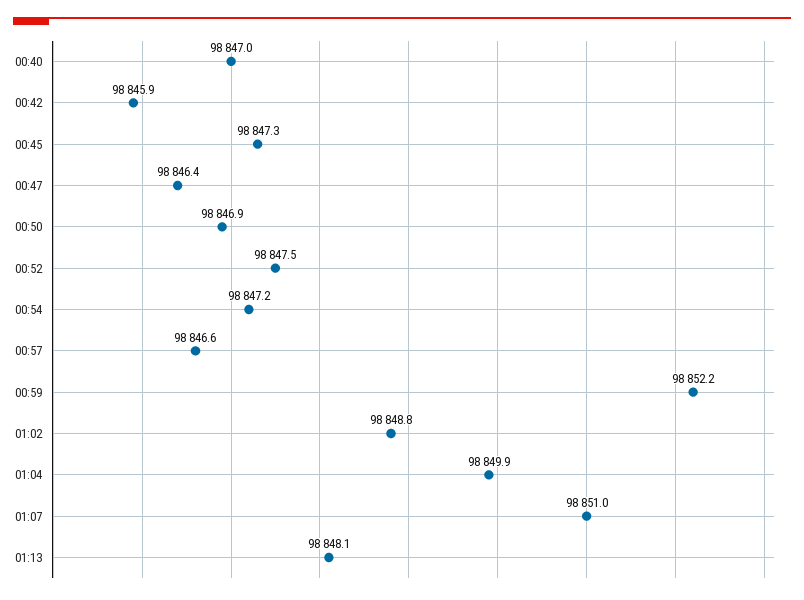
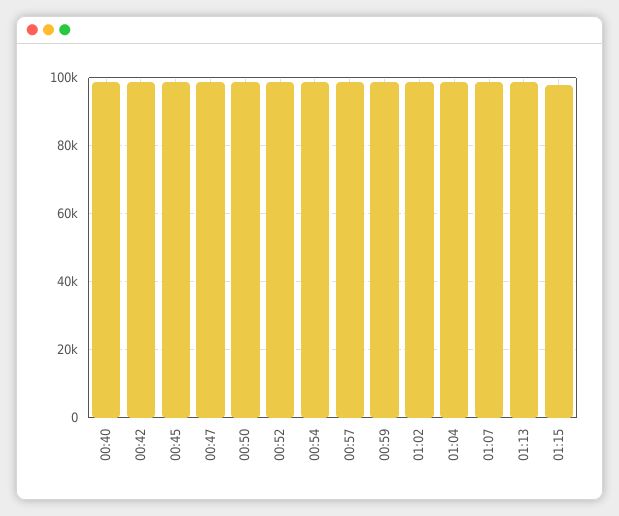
01:15: none -> 98000

